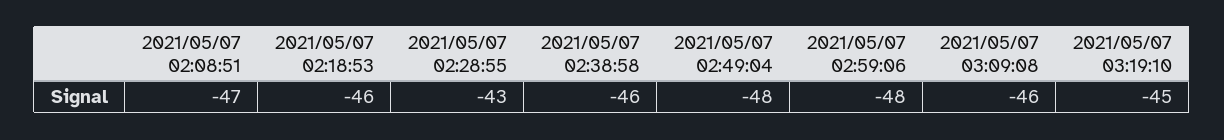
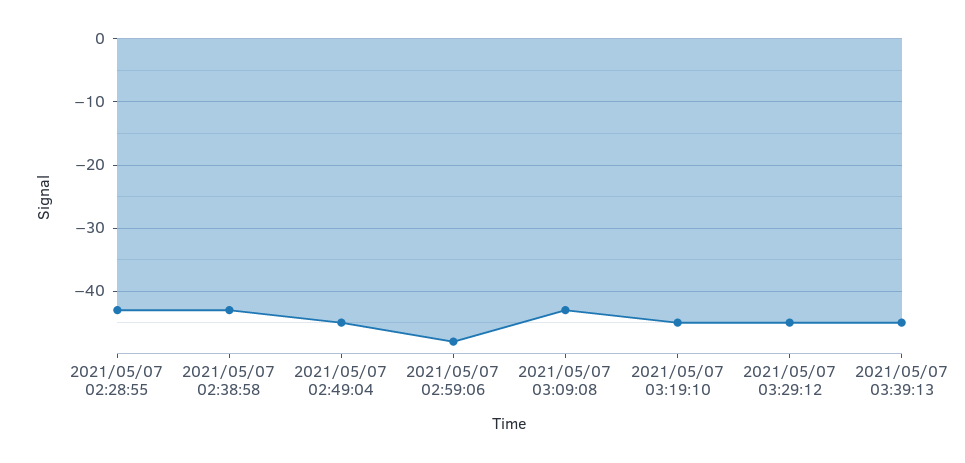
2021/05/07 02:08:51: -47 -> none
2021/05/07 02:18:53: -46 -> none
2021/05/07 02:38:58: -46 -> -43
2021/05/07 02:49:04: -48 -> -45
2021/05/07 03:09:08: -46 -> -43
2021/05/07 03:29:12: none -> -45
2021/05/07 03:39:13: none -> -45

